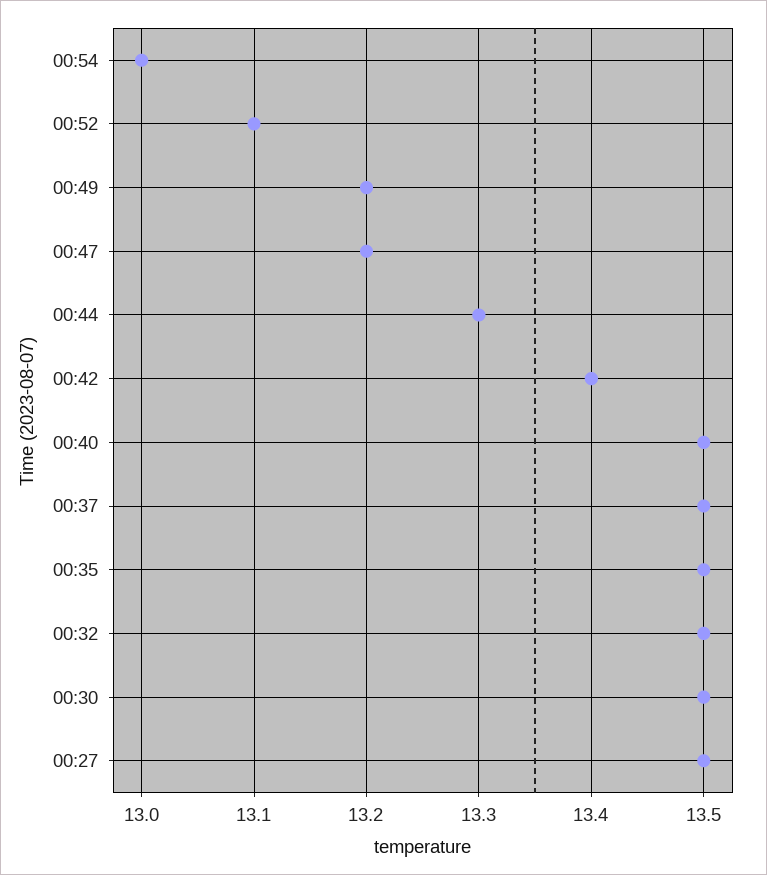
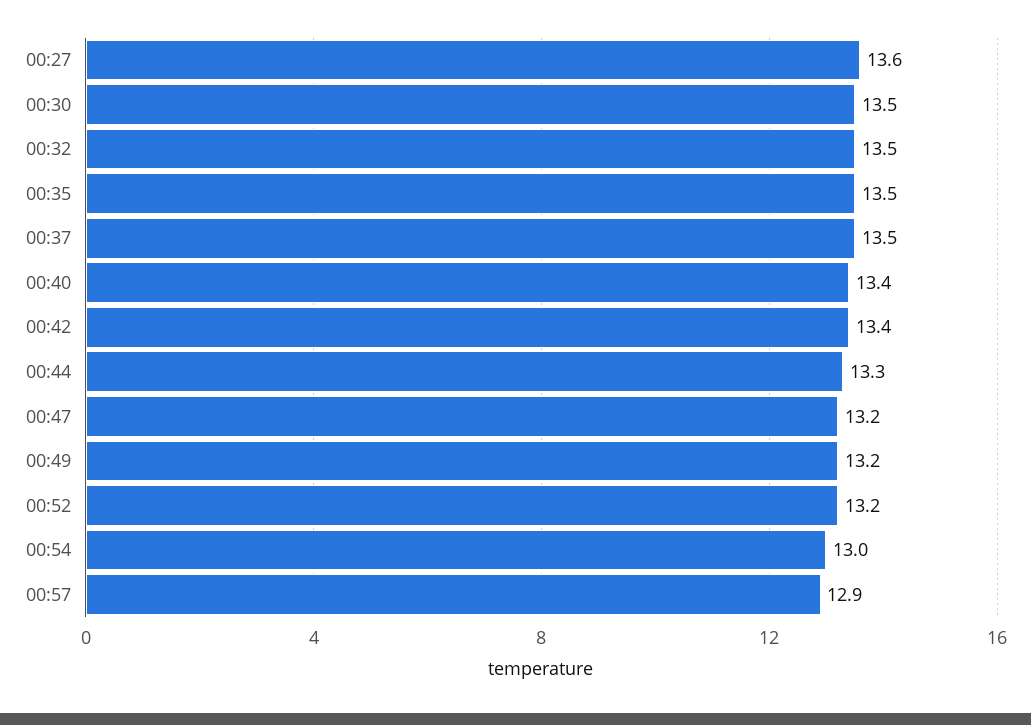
00:52: 13.1 -> 13.2
00:40: 13.5 -> 13.4
00:27: 13.5 -> 13.6
00:57: none -> 12.9

